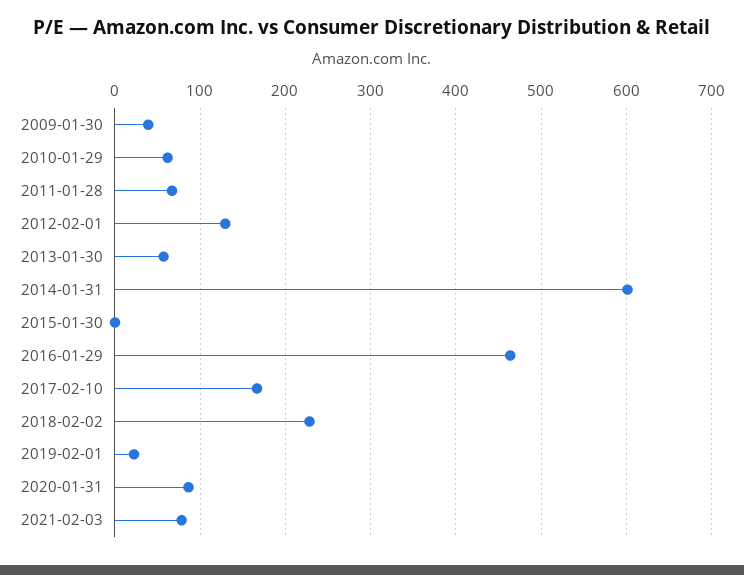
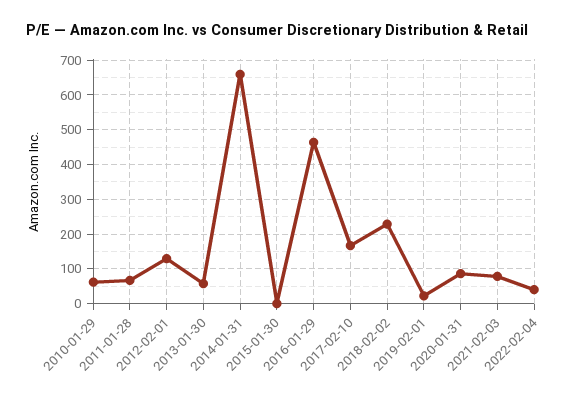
2009-01-30: 40 -> none
2014-01-31: 600 -> 660
2022-02-04: none -> 40

